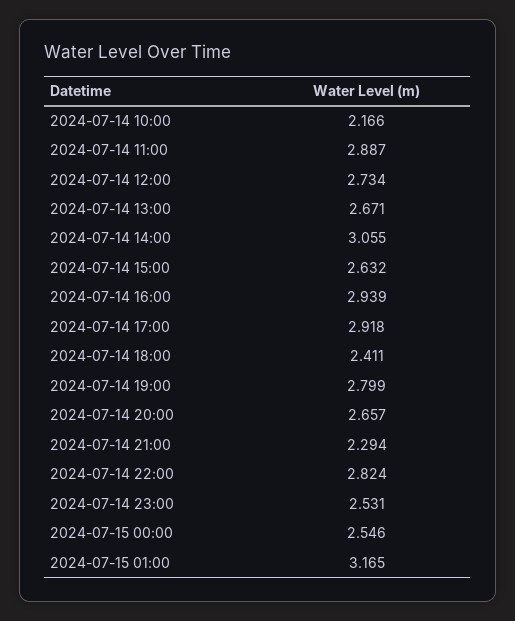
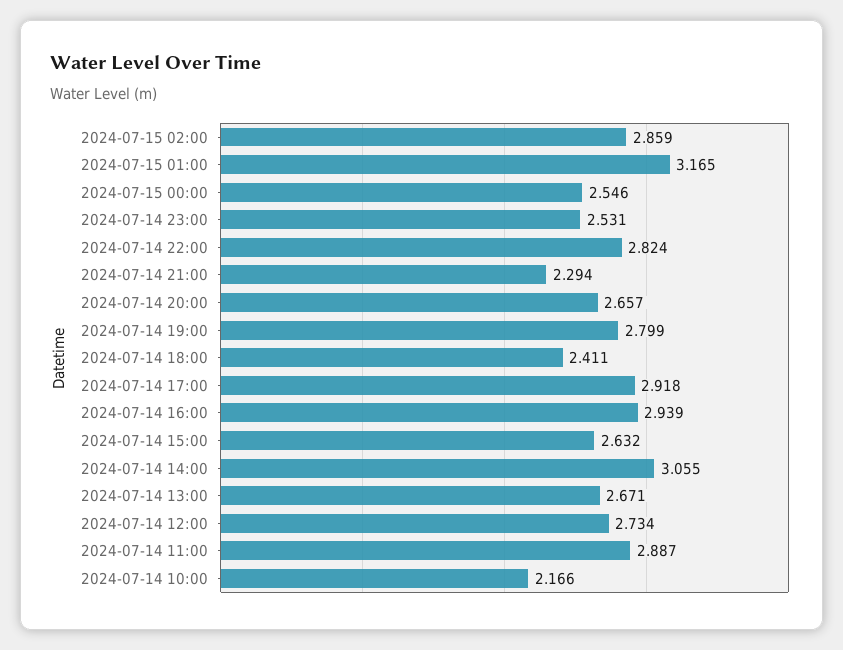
2024-07-15 02:00: none -> 2.859

